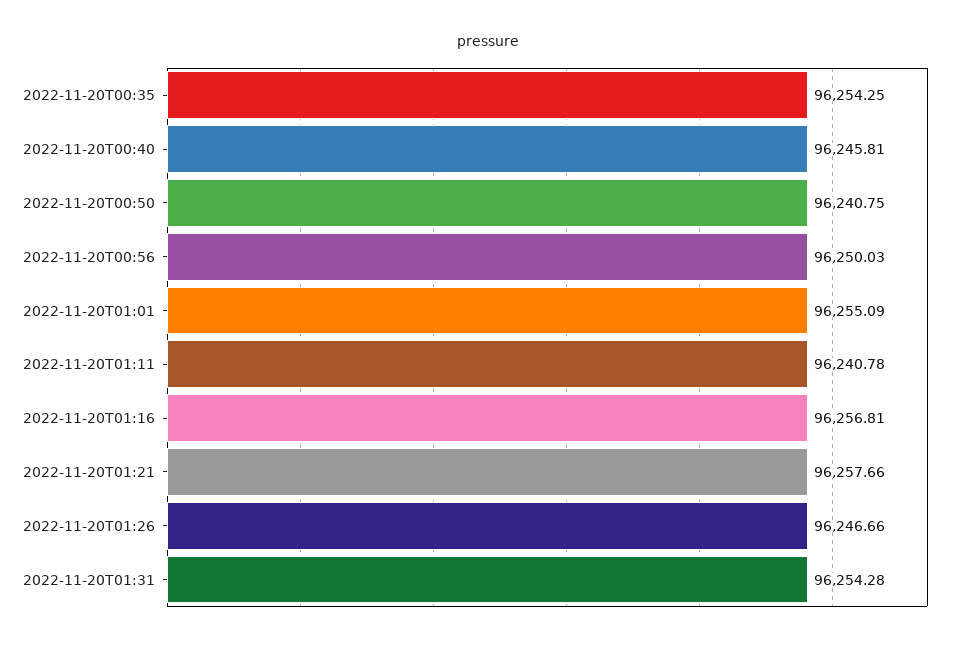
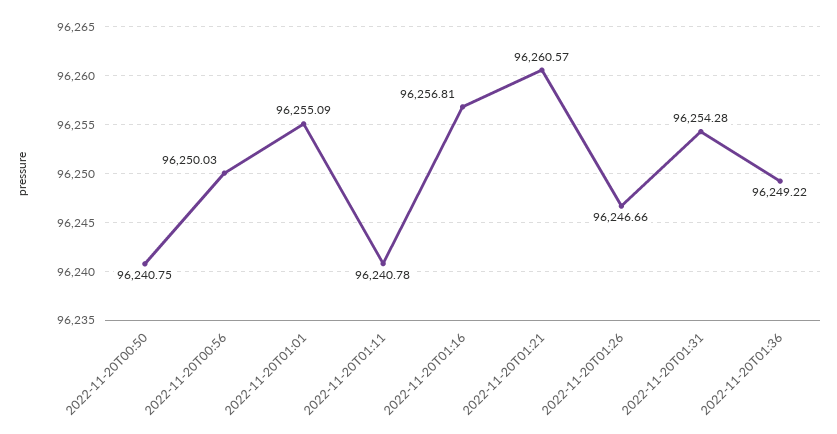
2022-11-20T00:35: 96254.25 -> none
2022-11-20T00:40: 96245.81 -> none
2022-11-20T01:21: 96257.66 -> 96260.57
2022-11-20T01:36: none -> 96249.22

